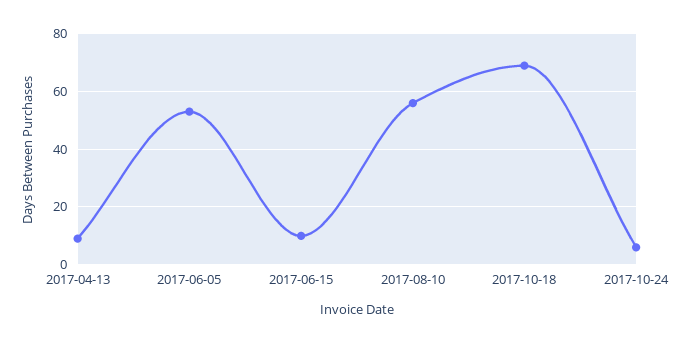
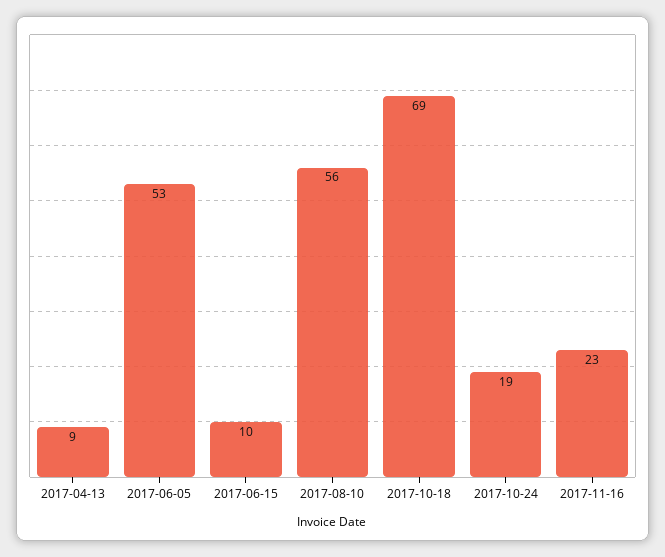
2017-10-24: 5 -> 19
2017-11-16: none -> 23

